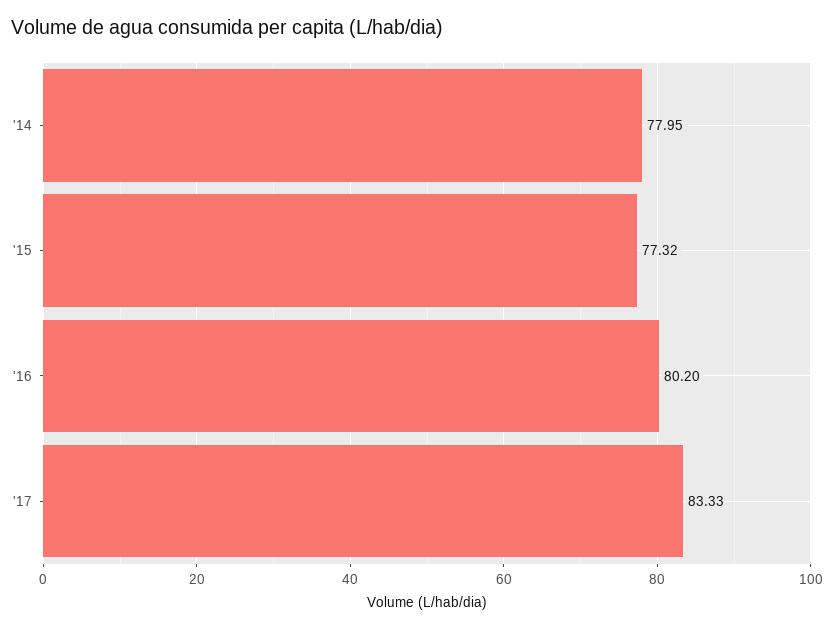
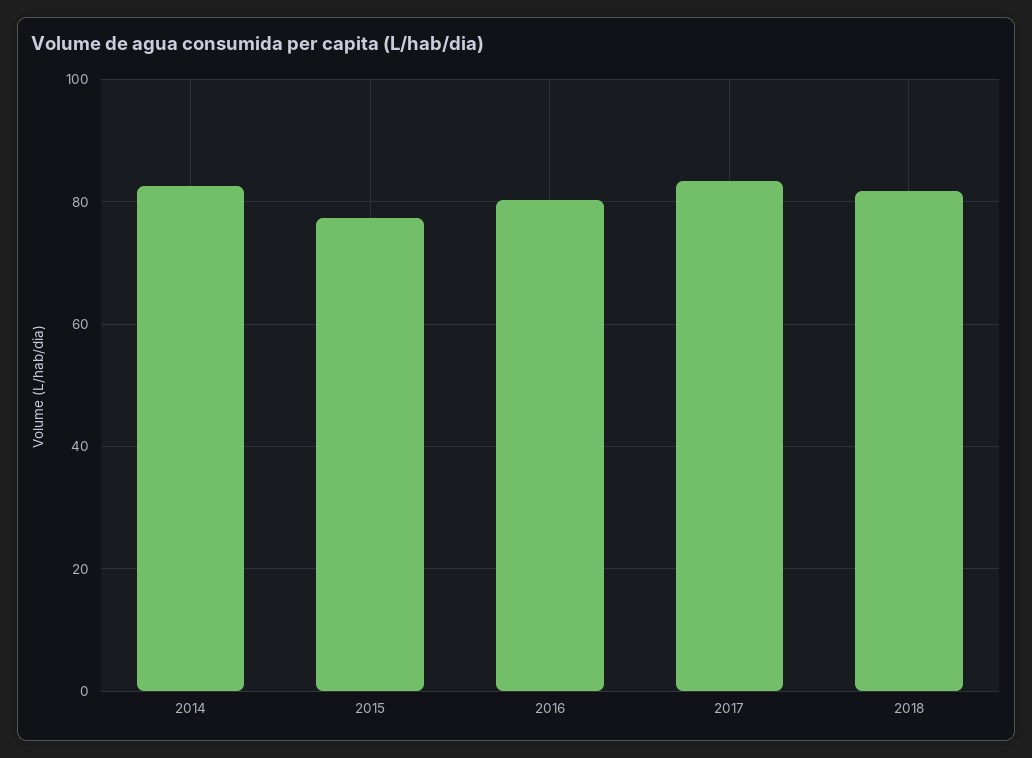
'14: 77.95 -> 82
2018: none -> 82

